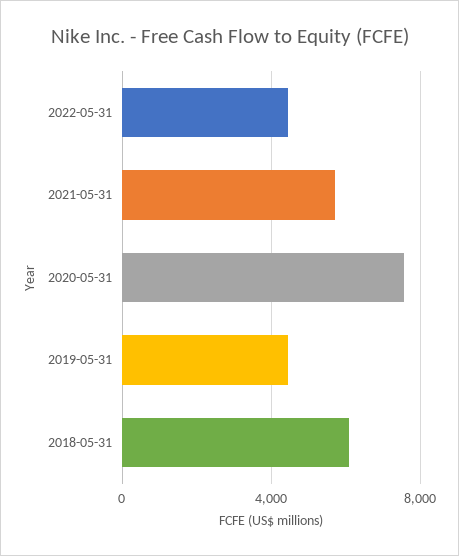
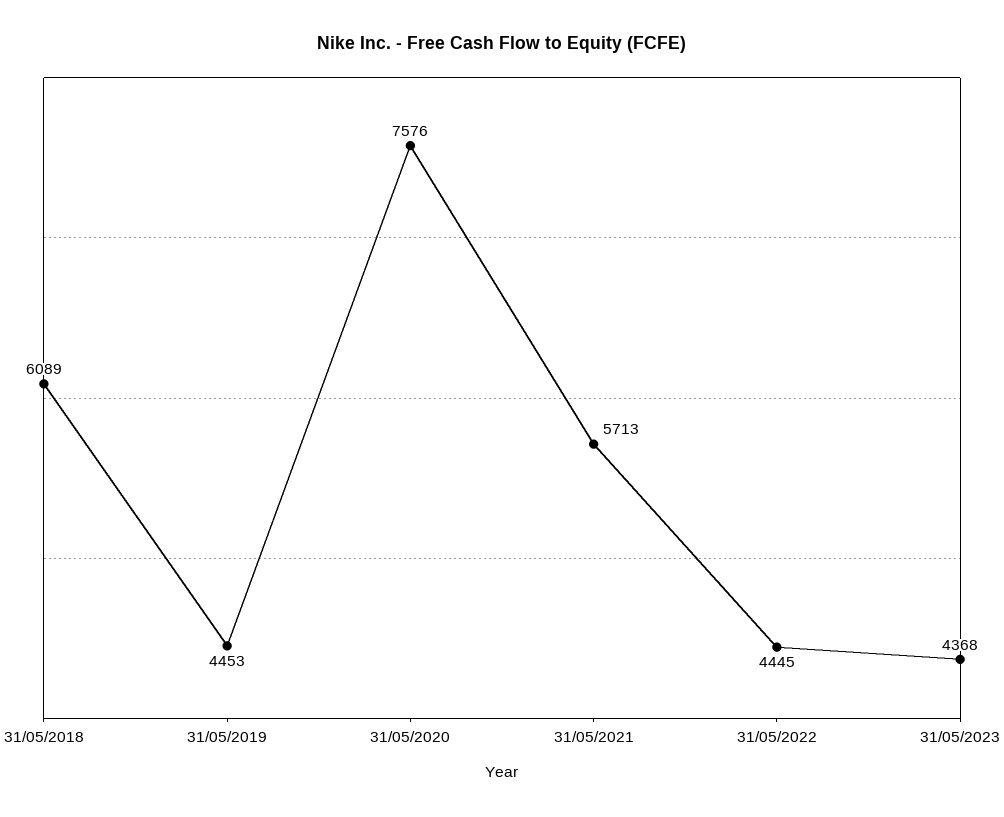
31/05/2023: none -> 4368

